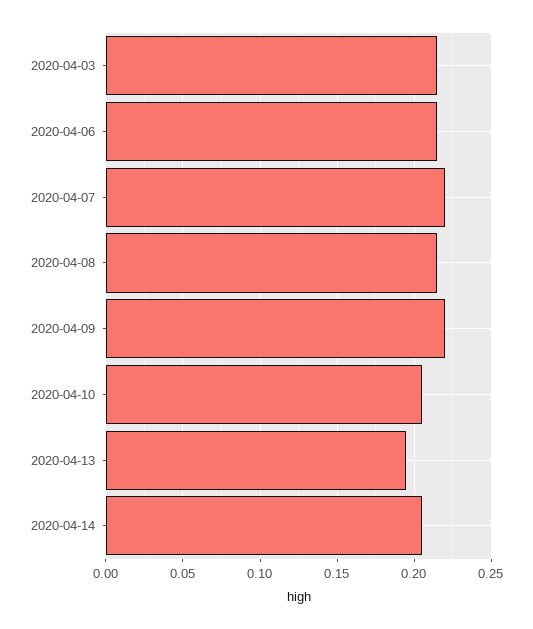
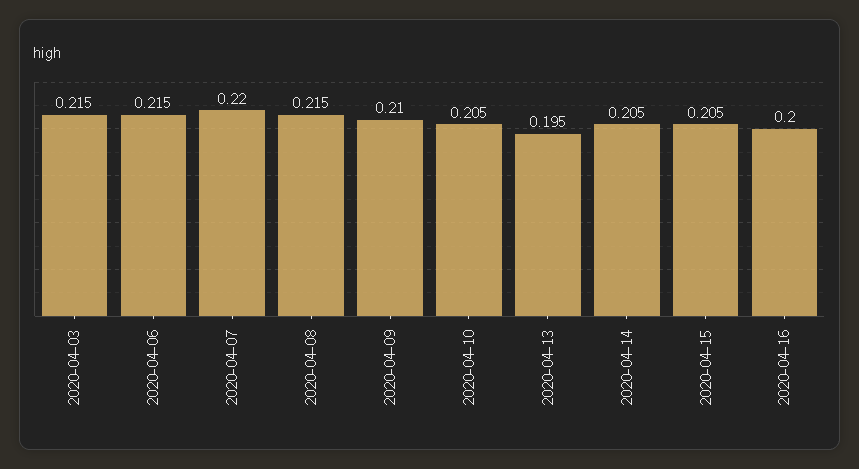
2020-04-09: 0.22 -> 0.21
2020-04-15: none -> 0.205
2020-04-16: none -> 0.2

